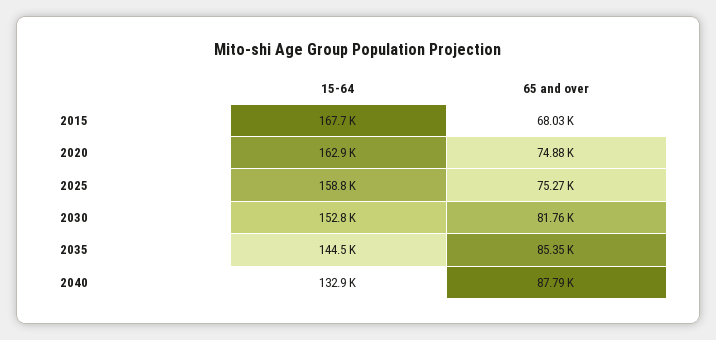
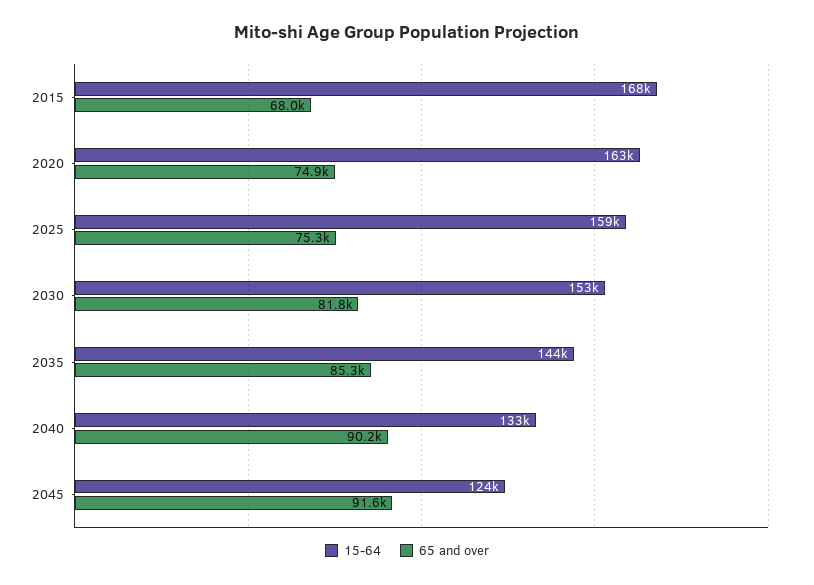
65 and over, 2040: 87790 -> 90200
15-64, 2045: none -> 124000
65 and over, 2045: none -> 91600

